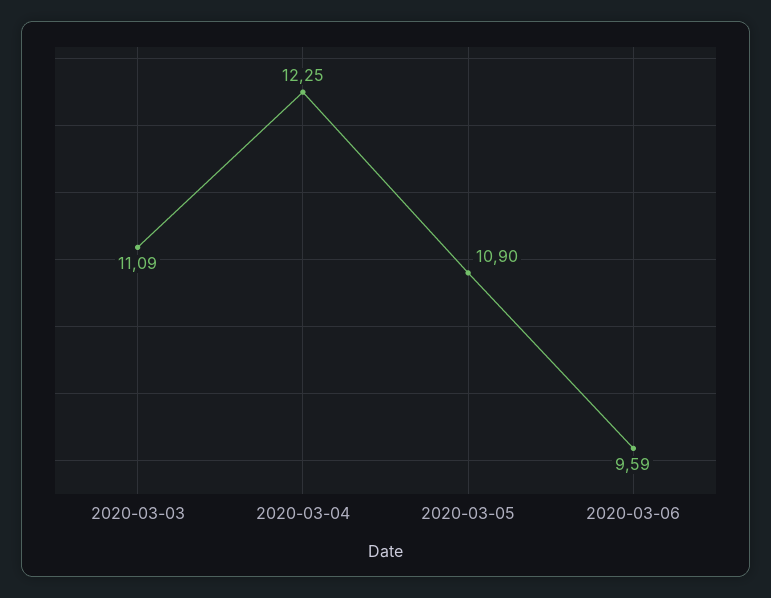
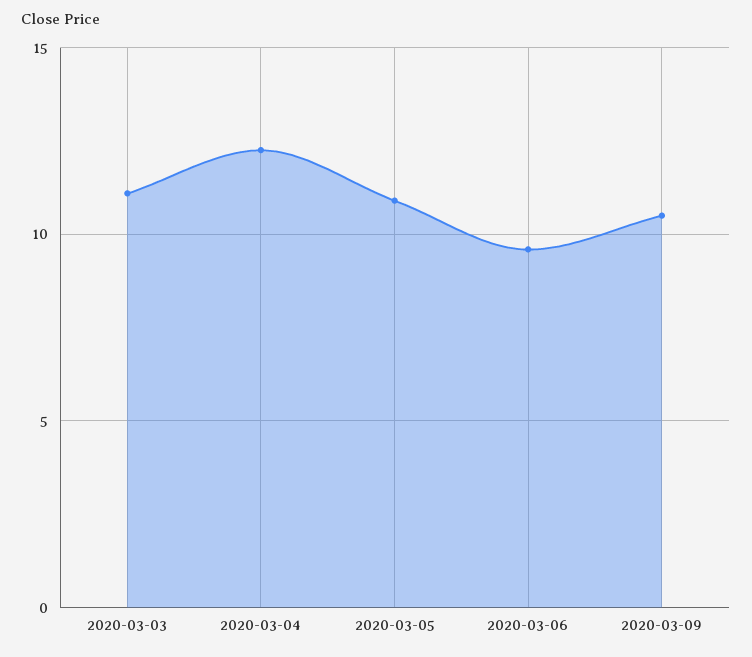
2020-03-09: none -> 10.5

